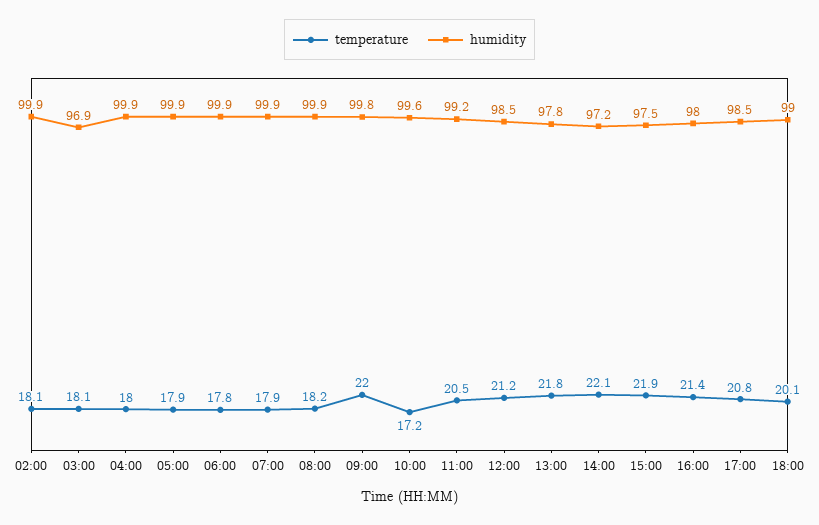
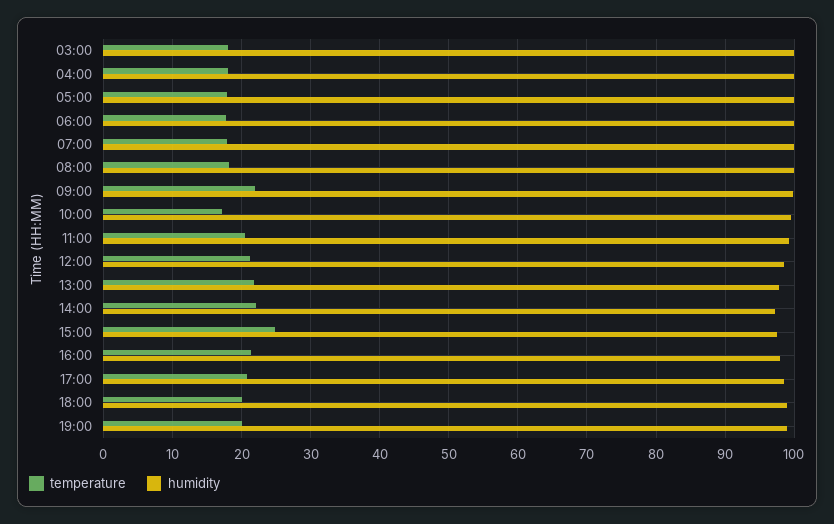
temperature, 02:00: 18.1 -> none
humidity, 02:00: 99.9 -> none
humidity, 03:00: 96.9 -> 100
temperature, 15:00: 21.9 -> 25
temperature, 19:00: none -> 20
humidity, 19:00: none -> 99

